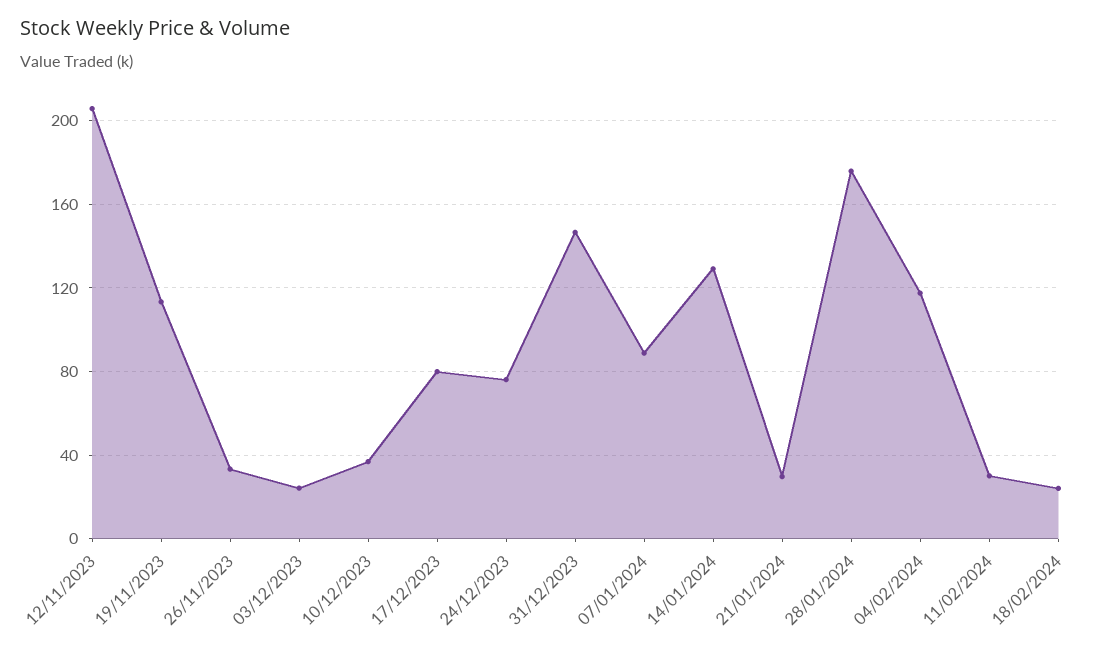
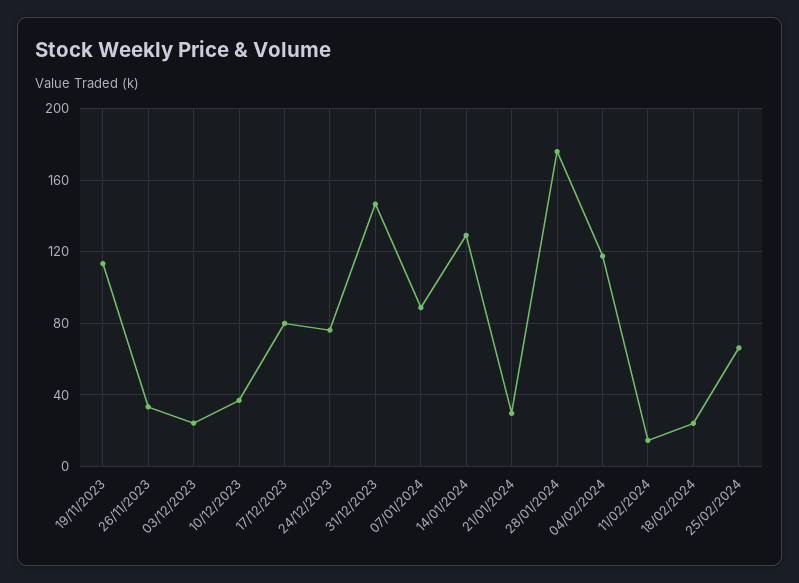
12/11/2023: 205 -> none
11/02/2024: 30 -> 15
25/02/2024: none -> 65

